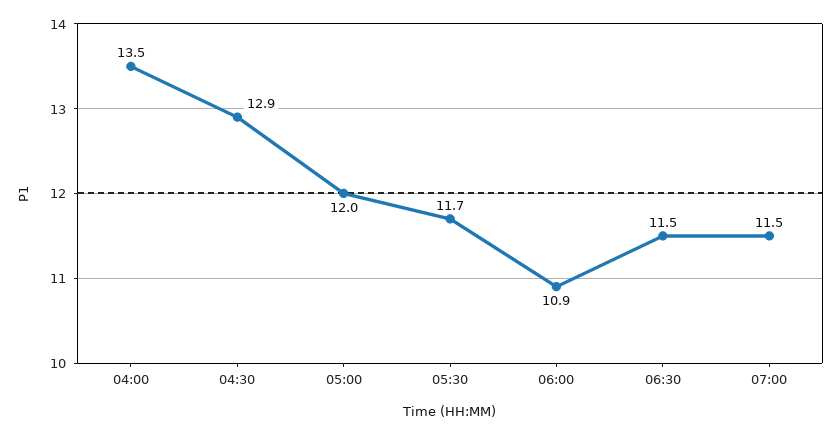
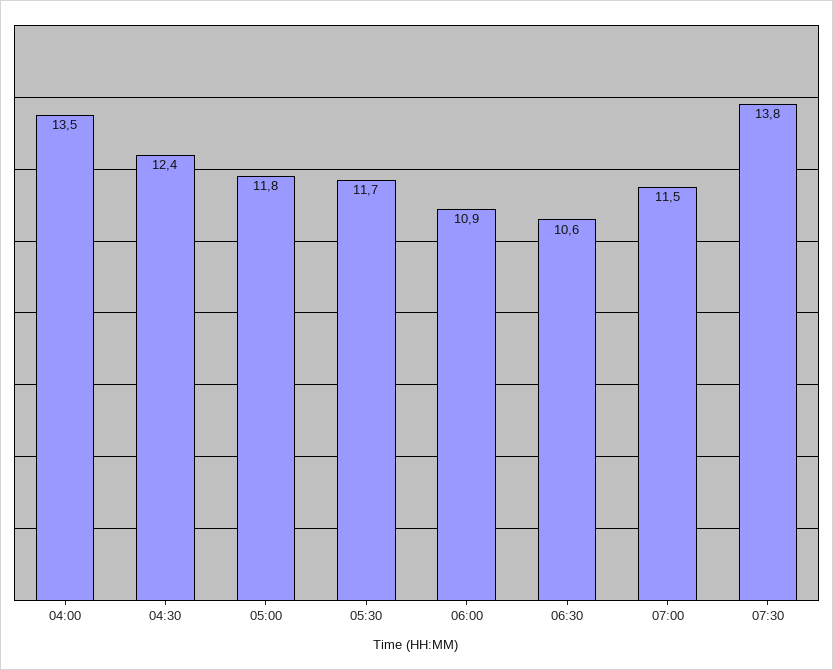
04:30: 12.9 -> 12.4
05:00: 12 -> 11.8
06:30: 11.5 -> 10.6
07:30: none -> 13.8

